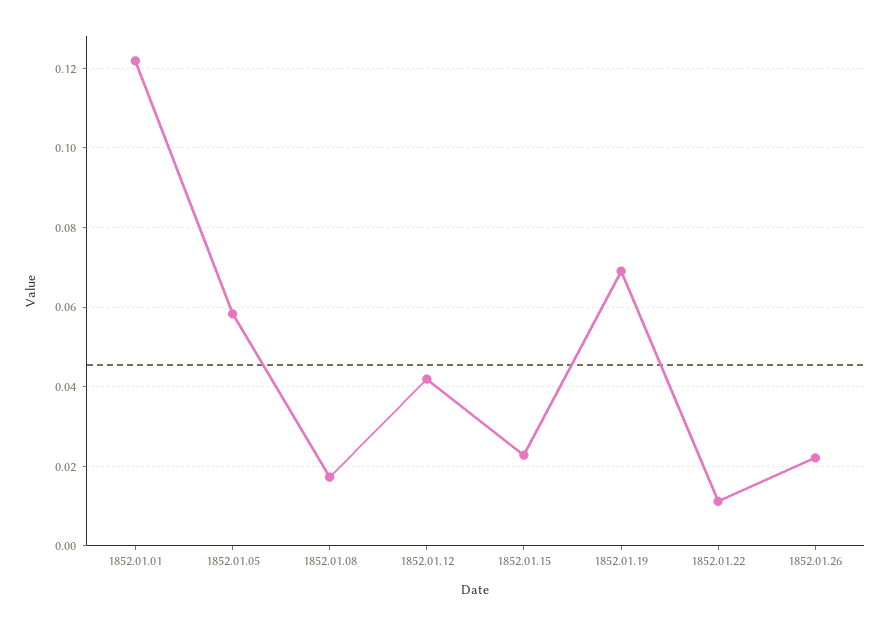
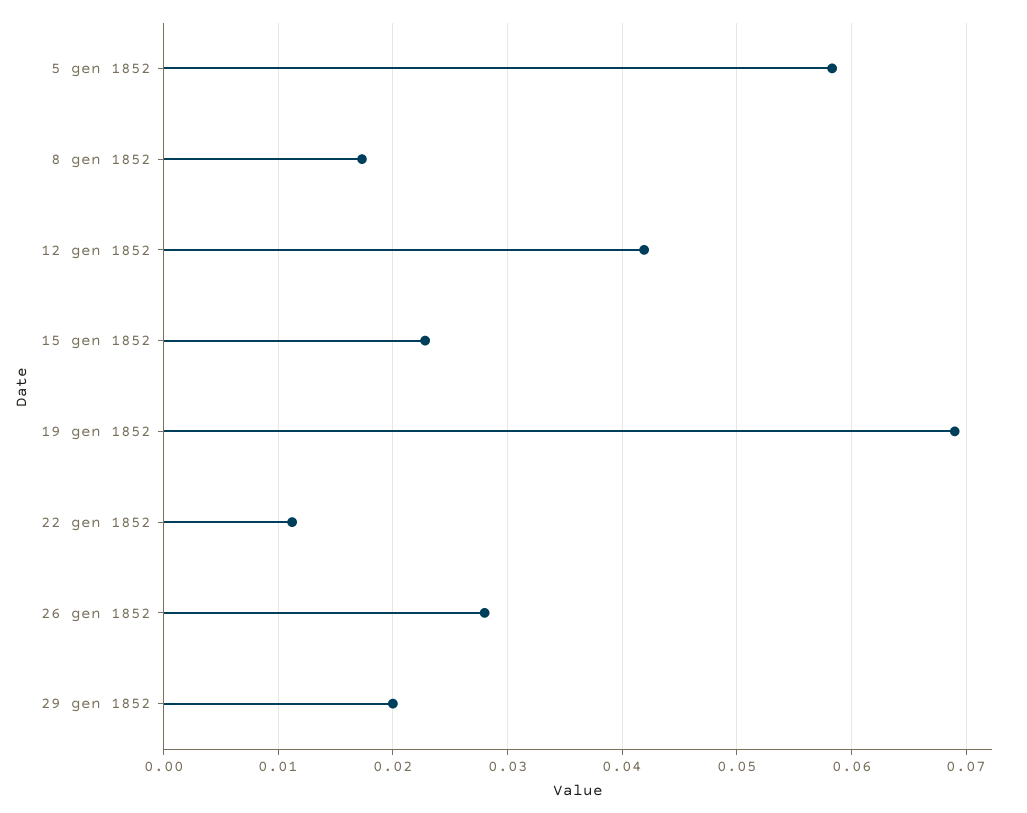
1852.01.01: 0.122 -> none
1852.01.26: 0.022 -> 0.028
29 gen 1852: none -> 0.02

